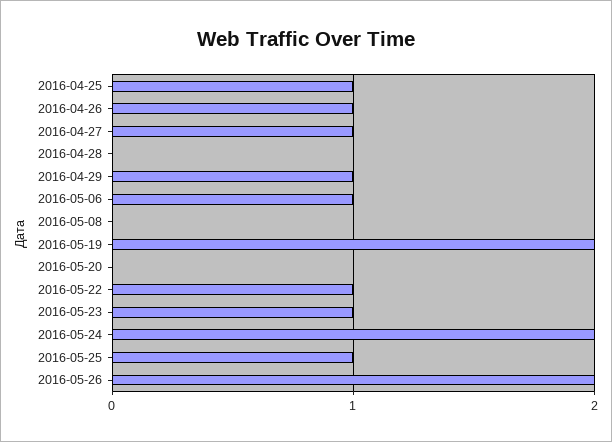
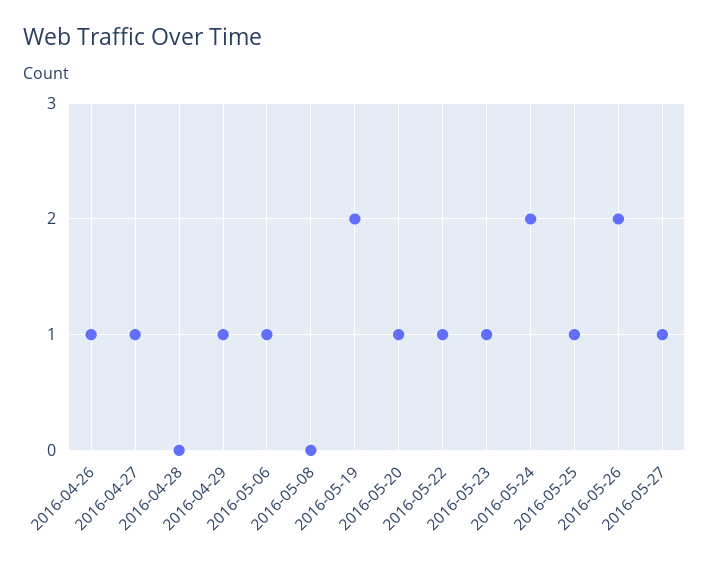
2016-04-25: 1 -> none
2016-05-20: 0 -> 1
2016-05-27: none -> 1

